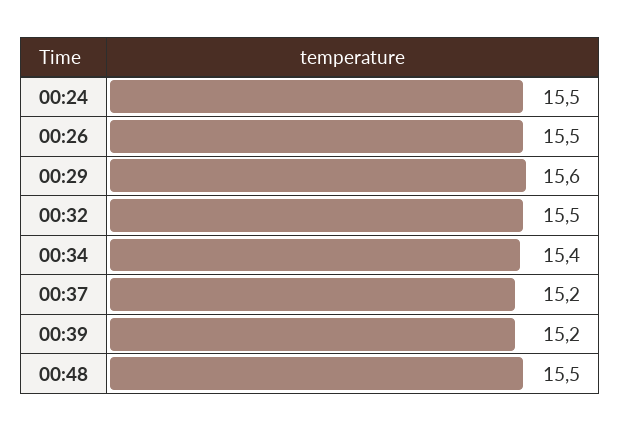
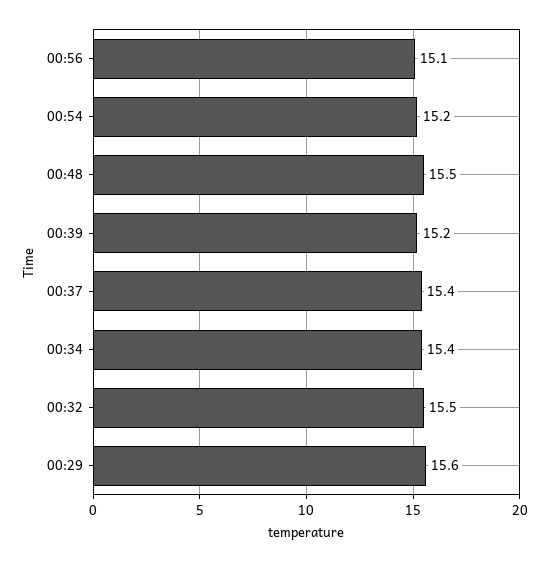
00:24: 15.5 -> none
00:26: 15.5 -> none
00:37: 15.2 -> 15.4
00:56: none -> 15.1
00:54: none -> 15.2

